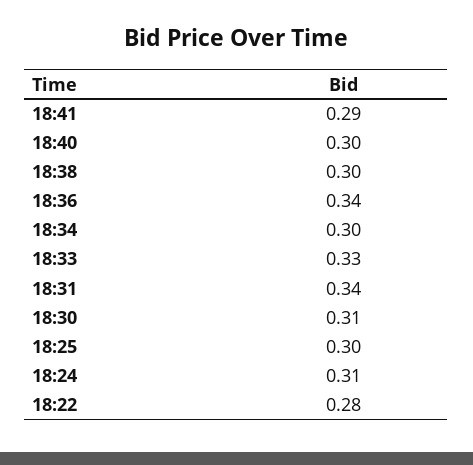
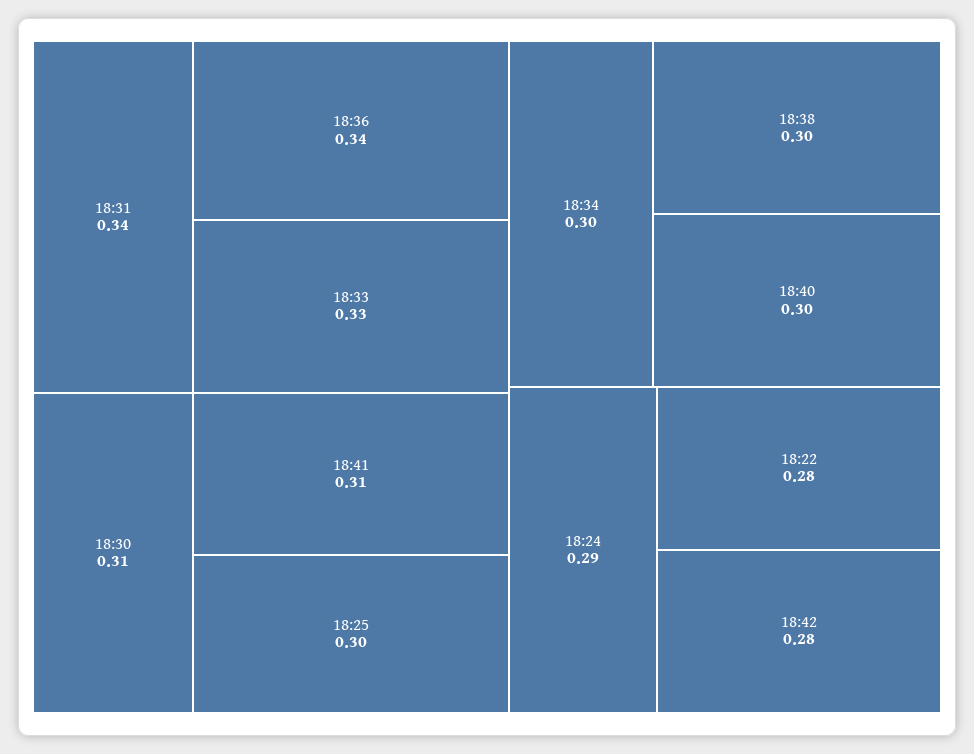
18:41: 0.29 -> 0.31
18:24: 0.31 -> 0.29
18:42: none -> 0.28

